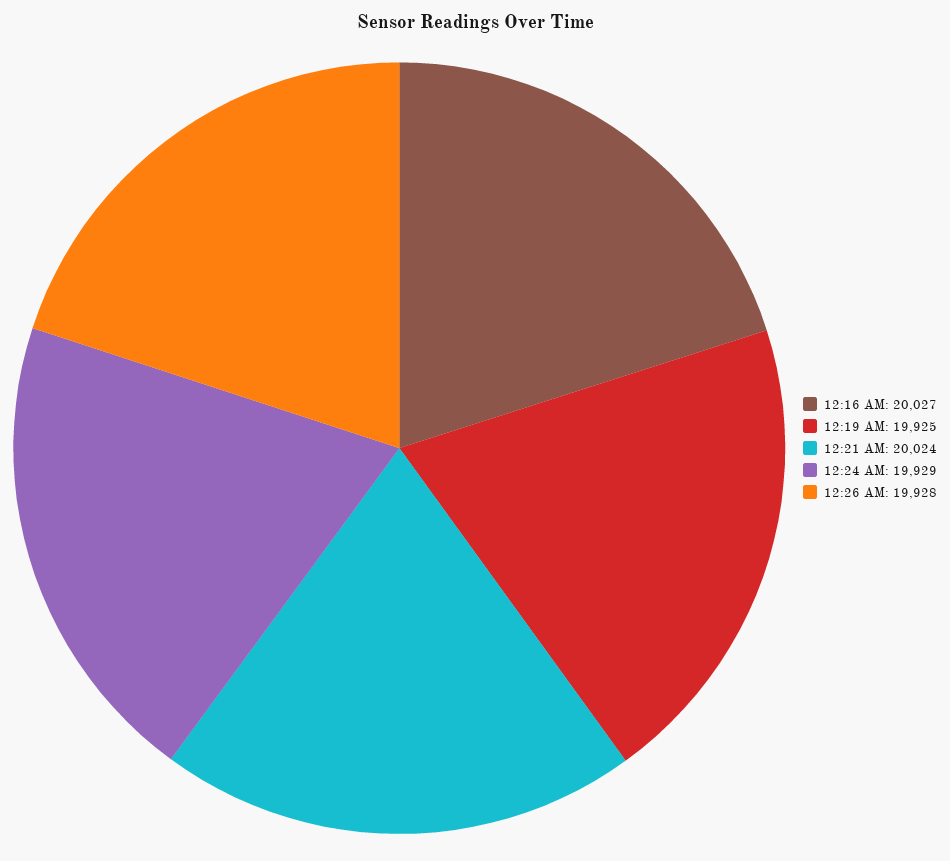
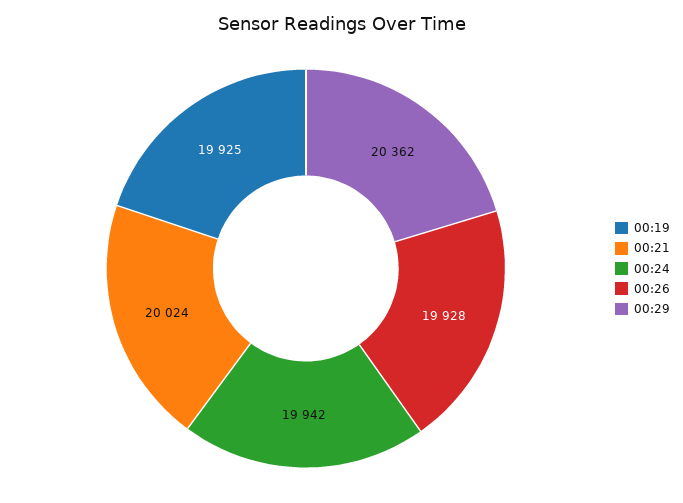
12:16 AM: 20027 -> none
12:24 AM: 19929 -> 19942
00:29: none -> 20362

